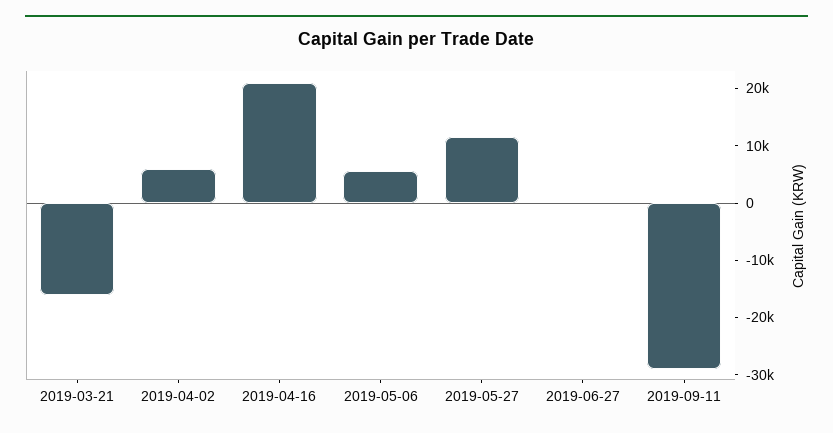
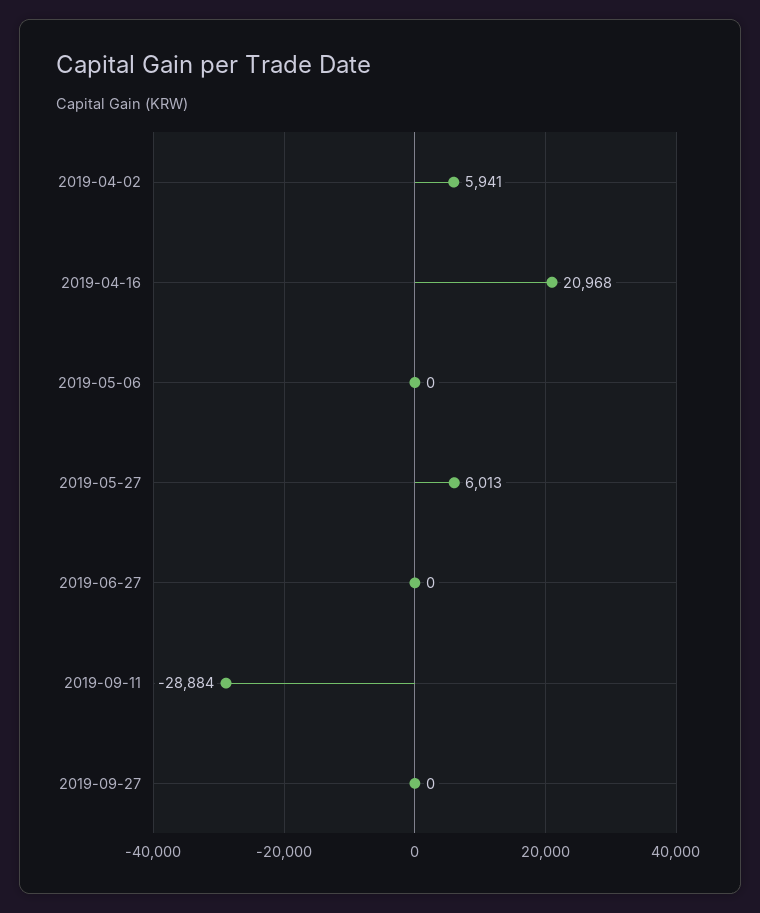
2019-03-21: -16000 -> none
2019-05-06: 6000 -> 0
2019-05-27: 12000 -> 6013
2019-09-27: none -> 0

